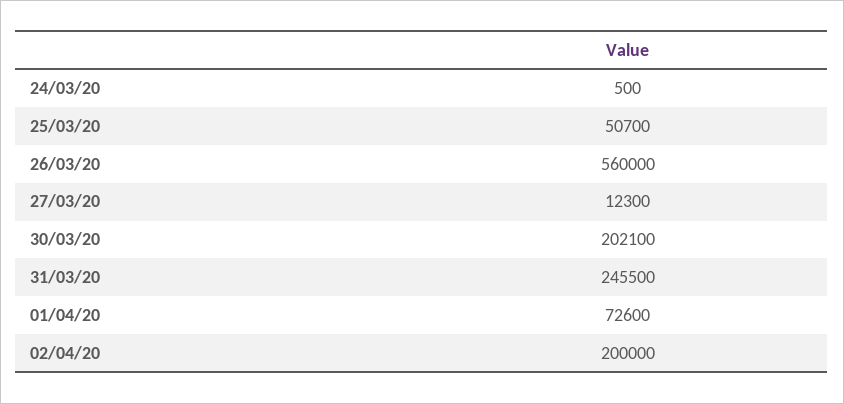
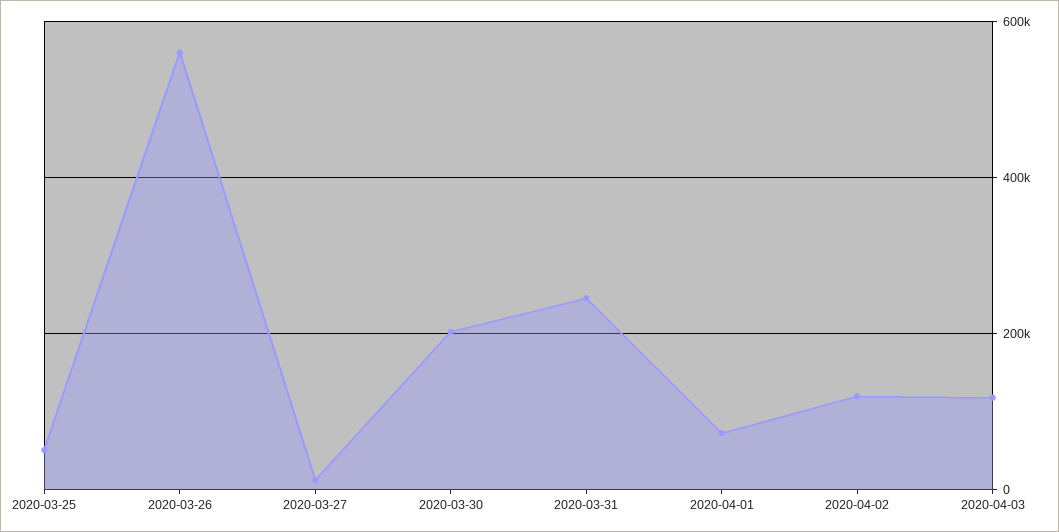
24/03/20: 500 -> none
02/04/20: 200000 -> 120000
2020-04-03: none -> 120000

